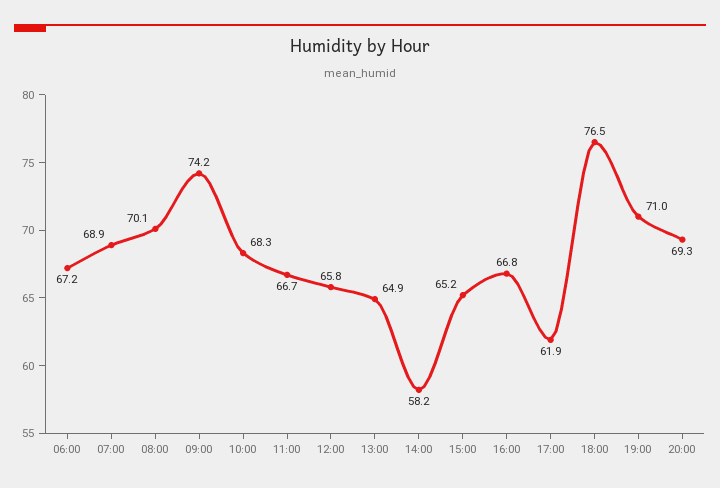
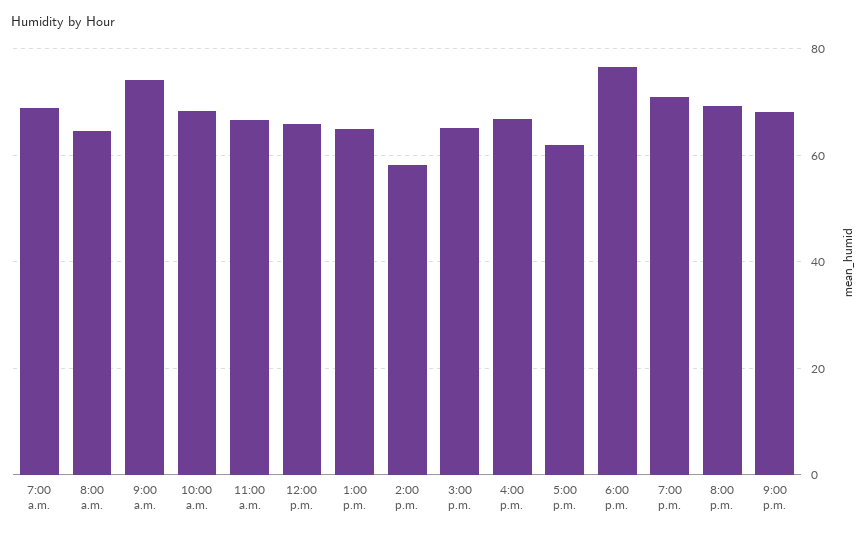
06:00: 67.2 -> none
08:00: 70.1 -> 64
9:00 p.m.: none -> 68

